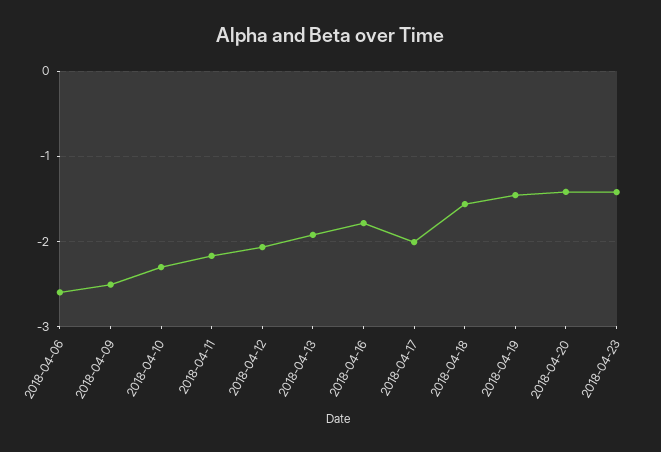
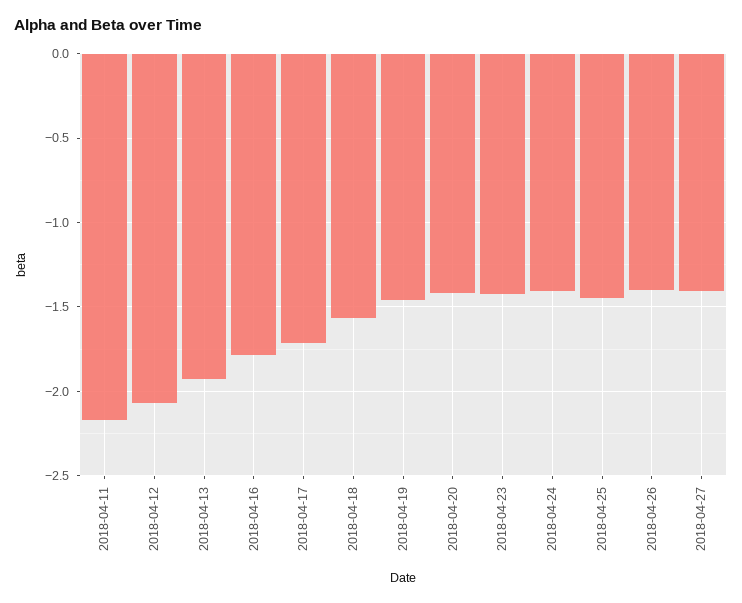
2018-04-06: -2.6 -> none
2018-04-09: -2.5 -> none
2018-04-10: -2.3 -> none
2018-04-17: -2 -> -1.7
2018-04-24: none -> -1.4
2018-04-25: none -> -1.45
2018-04-26: none -> -1.4
2018-04-27: none -> -1.4

